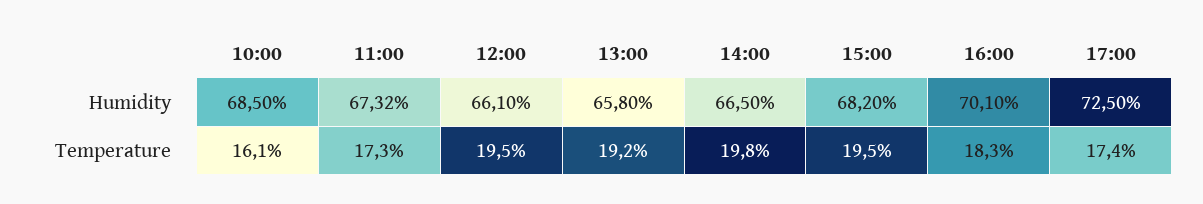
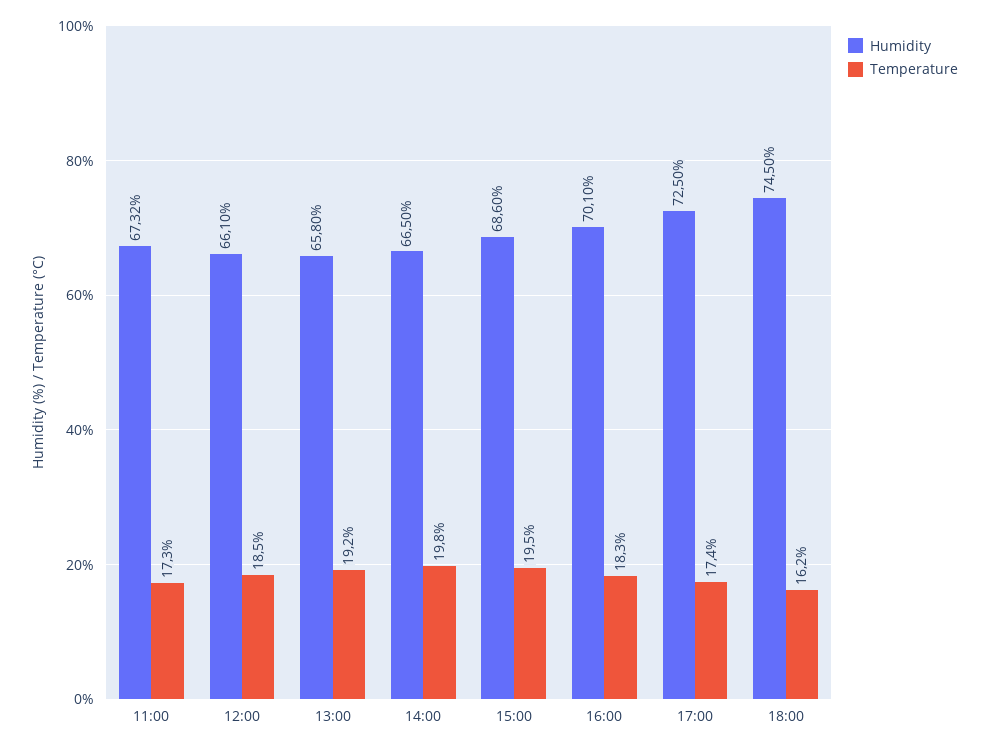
Humidity, 10:00: 68.5 -> none
Humidity, 15:00: 68.2 -> 68.6
Temperature, 10:00: 16.1 -> none
Temperature, 12:00: 19.5 -> 18.5
Humidity, 18:00: none -> 74.5
Temperature, 18:00: none -> 16.2

